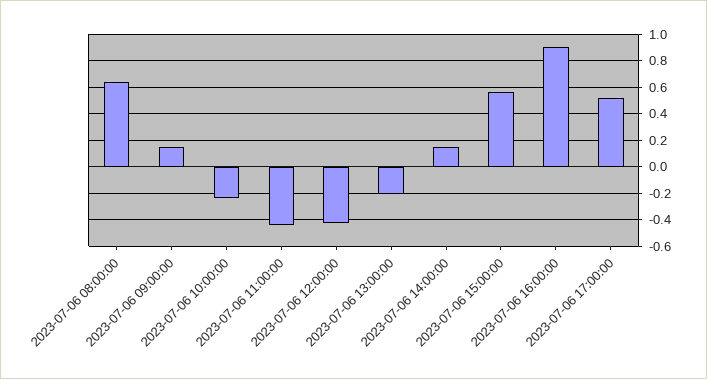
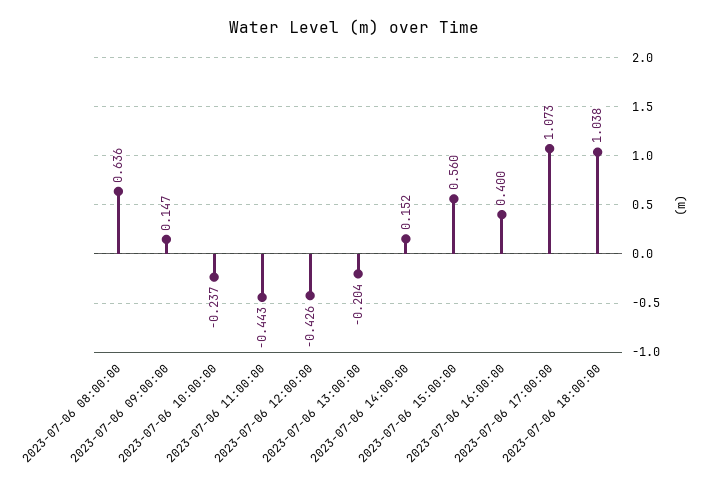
2023-07-06 16:00:00: 0.9 -> 0.4
2023-07-06 17:00:00: 0.5 -> 1.073
2023-07-06 18:00:00: none -> 1.038

